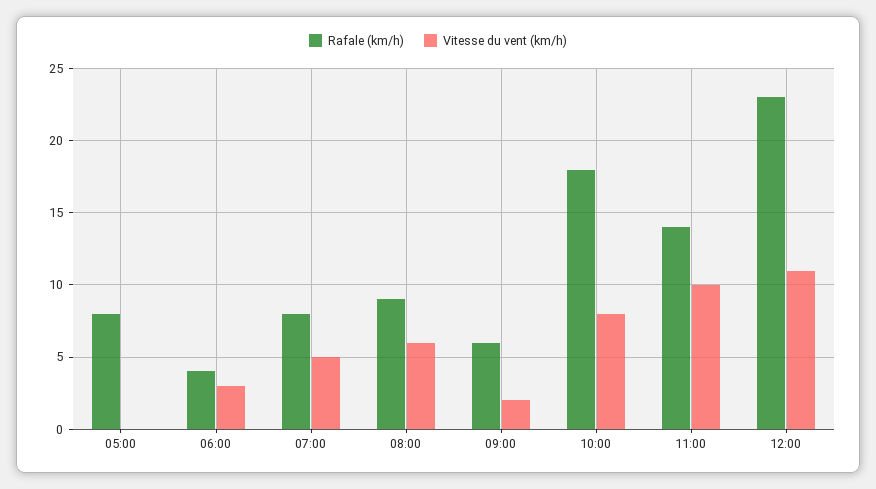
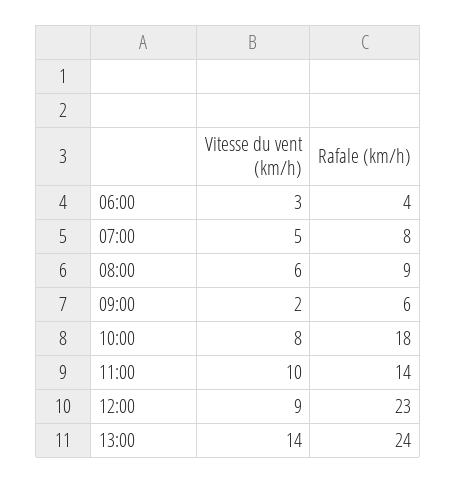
Rafale (km/h), 05:00: 8 -> none
Vitesse du vent (km/h), 05:00: 0 -> none
Vitesse du vent (km/h), 12:00: 11 -> 9
Vitesse du vent (km/h), 13:00: none -> 14
Rafale (km/h), 13:00: none -> 24

